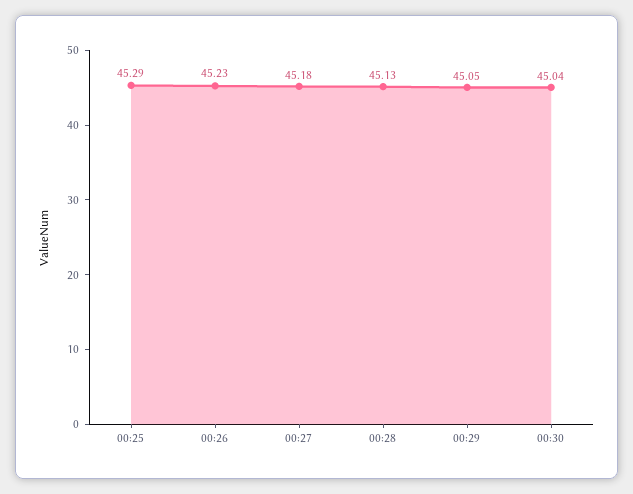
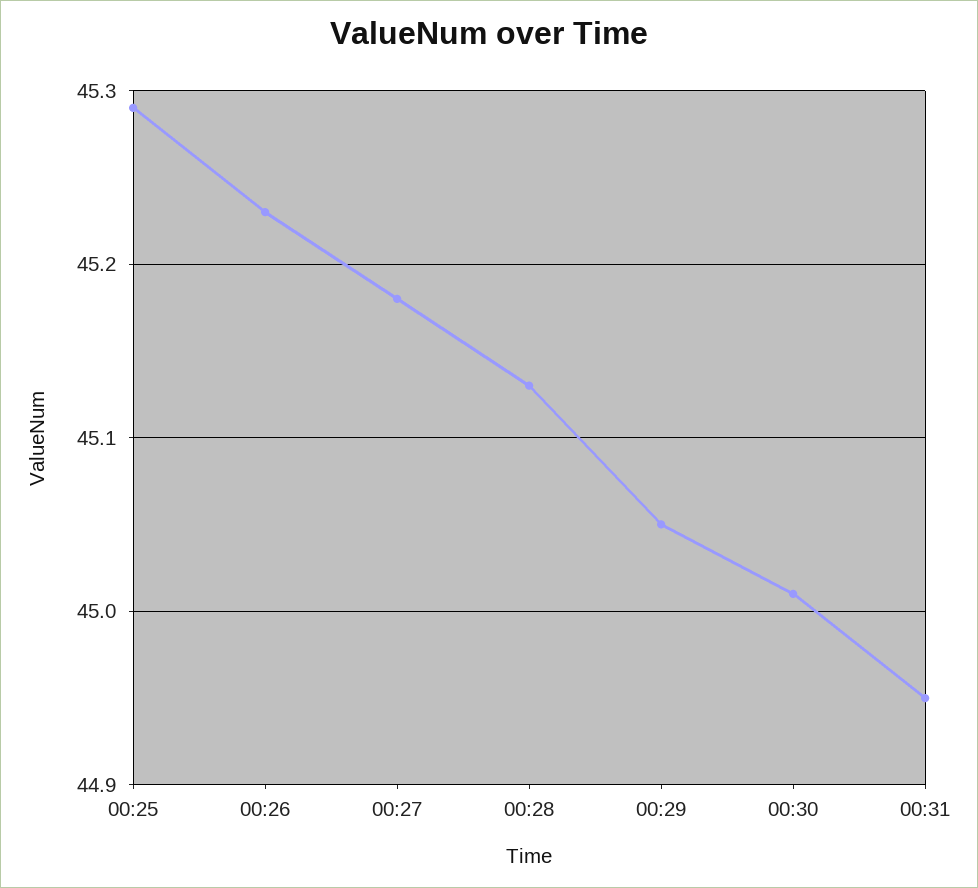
00:30: 45.04 -> 45.01
00:31: none -> 44.95

